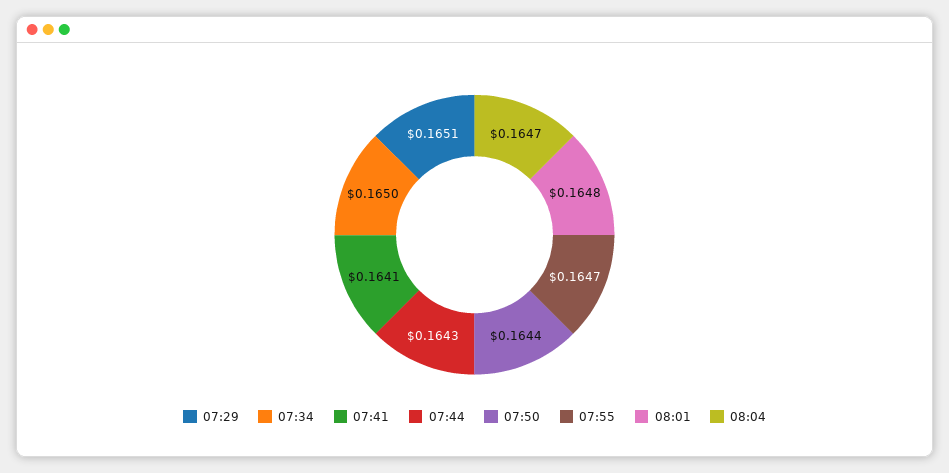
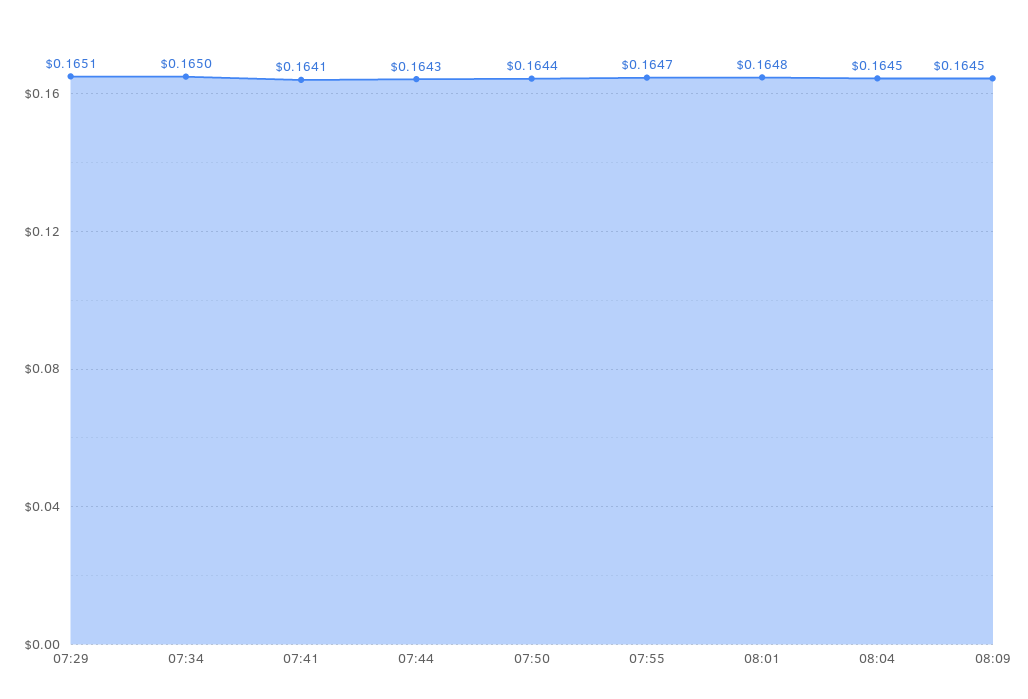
08:04: 0.1647 -> 0.1645
08:09: none -> 0.1645

